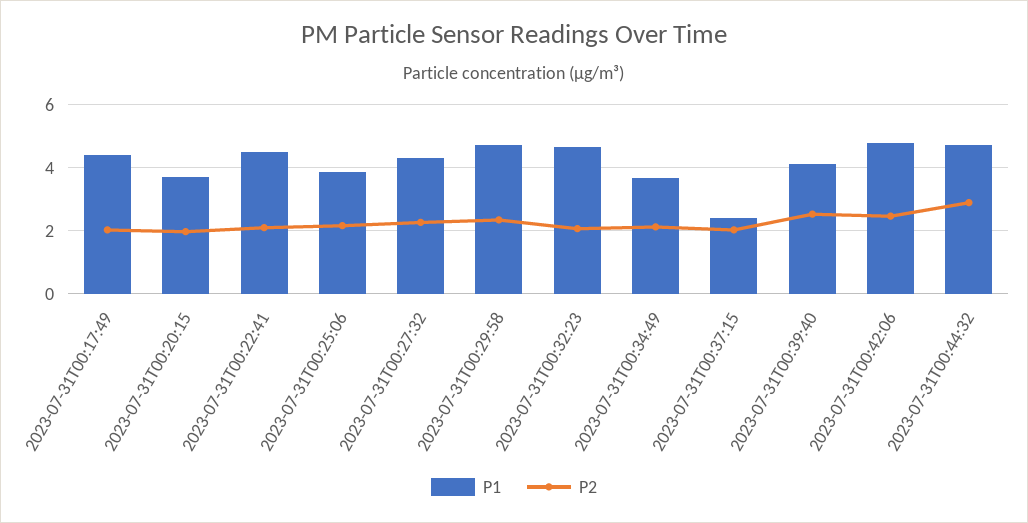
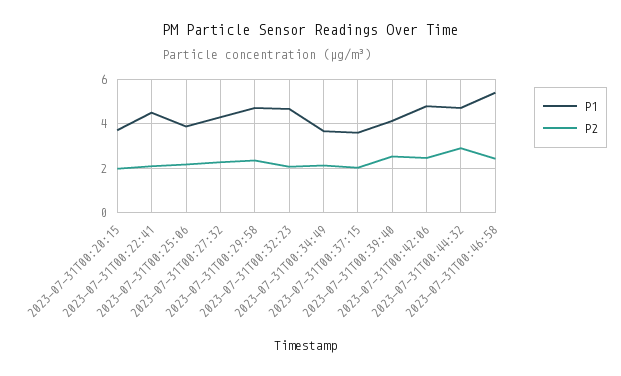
P1, 2023-07-31T00:17:49: 4.4 -> none
P2, 2023-07-31T00:17:49: 2 -> none
P1, 2023-07-31T00:37:15: 2.4 -> 3.5
P1, 2023-07-31T00:46:58: none -> 5.5
P2, 2023-07-31T00:46:58: none -> 2.5

